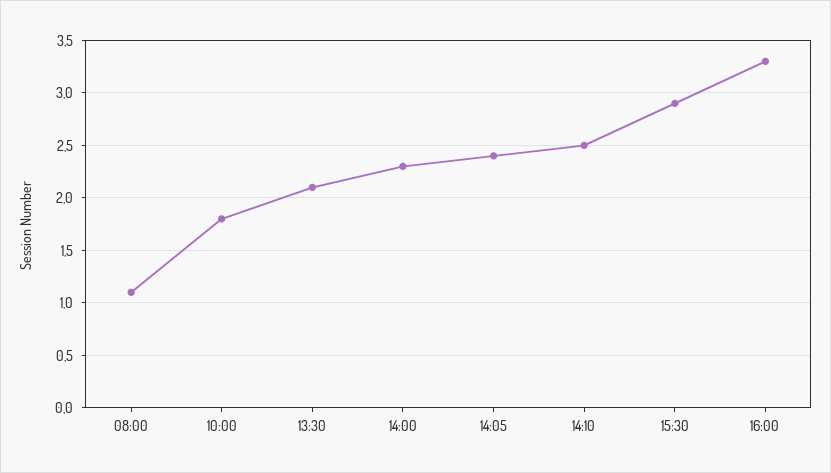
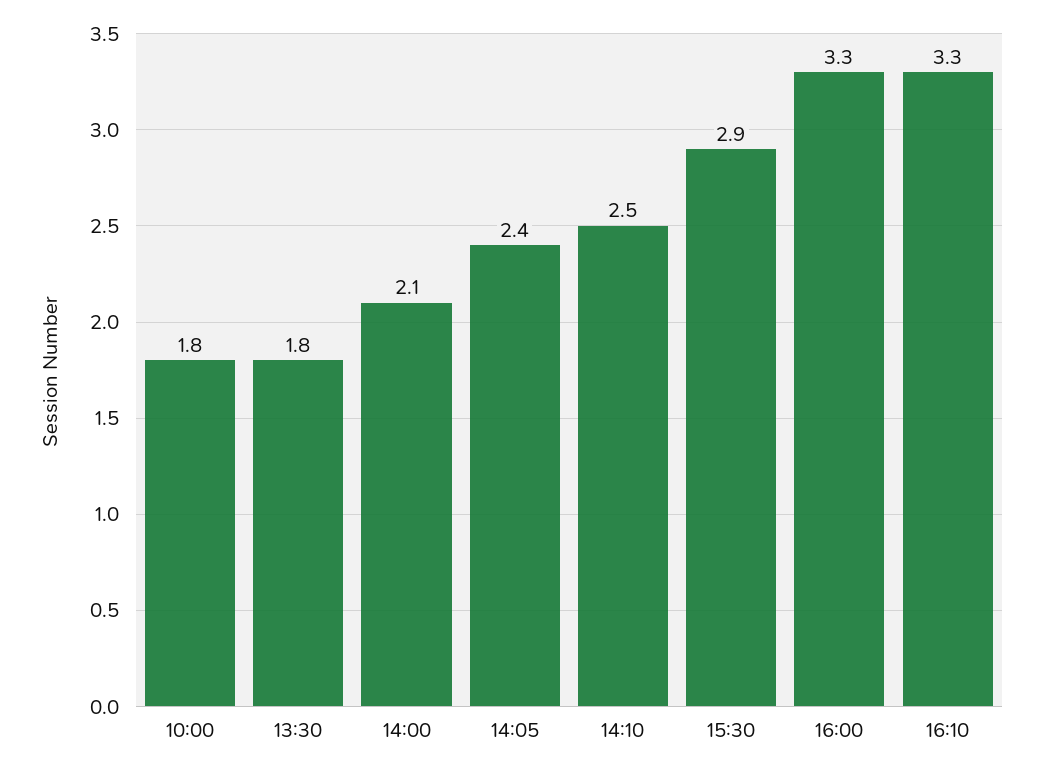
08:00: 1.1 -> none
13:30: 2.1 -> 1.8
14:00: 2.3 -> 2.1
16:10: none -> 3.3

